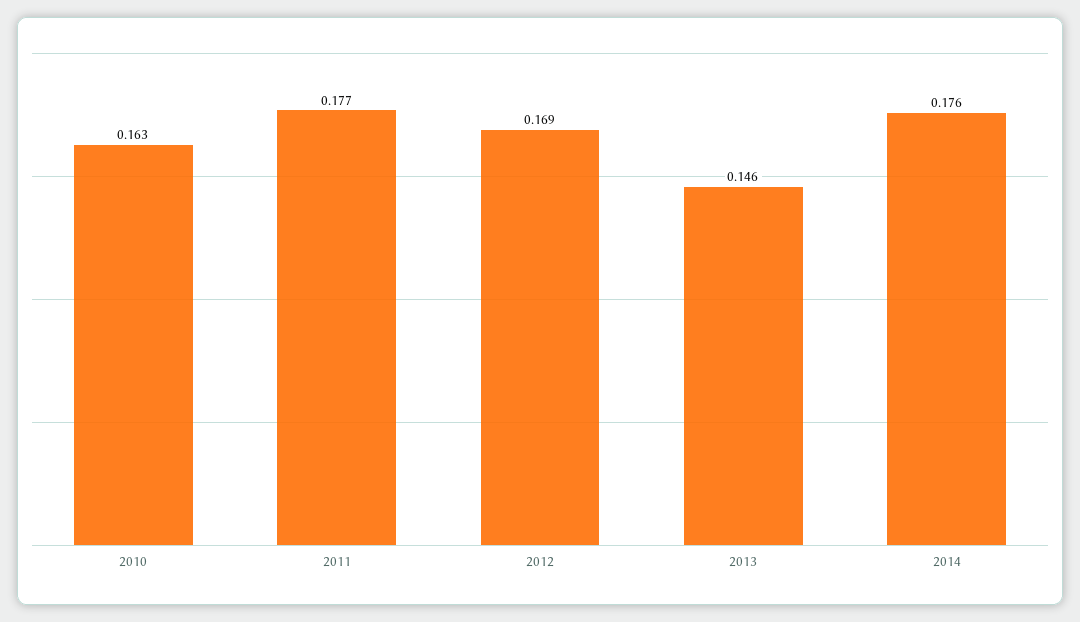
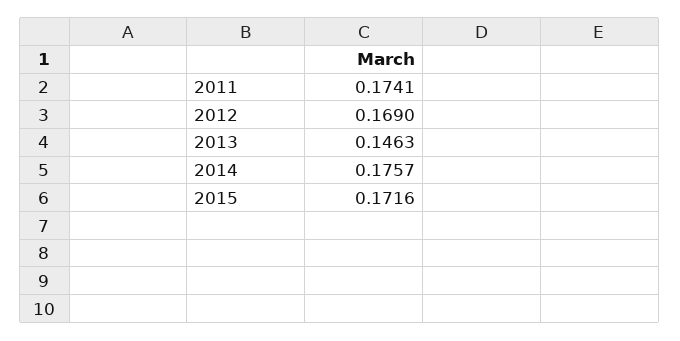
2010: 0.163 -> none
2011: 0.177 -> 0.1741
2015: none -> 0.1716

